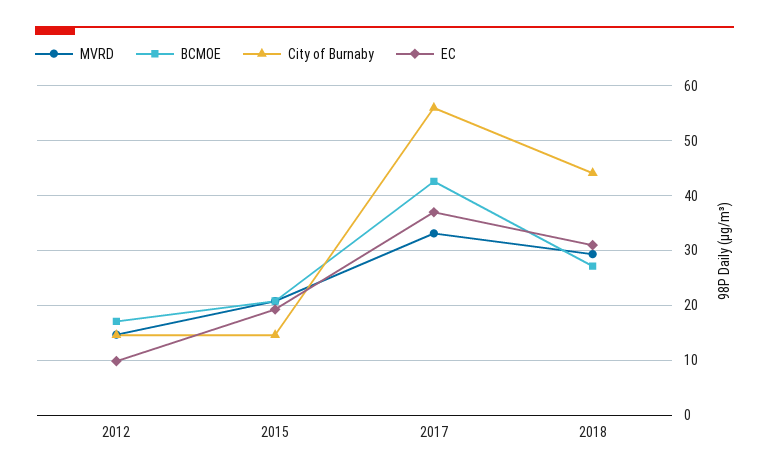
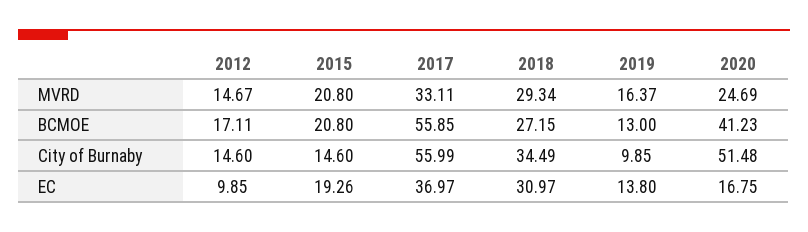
BCMOE, 2017: 42 -> 55.85
City of Burnaby, 2018: 44 -> 34.49
MVRD, 2019: none -> 16.37
MVRD, 2020: none -> 24.69
BCMOE, 2019: none -> 13
BCMOE, 2020: none -> 41.23
City of Burnaby, 2019: none -> 9.85
City of Burnaby, 2020: none -> 51.48
EC, 2019: none -> 13.8
EC, 2020: none -> 16.75

